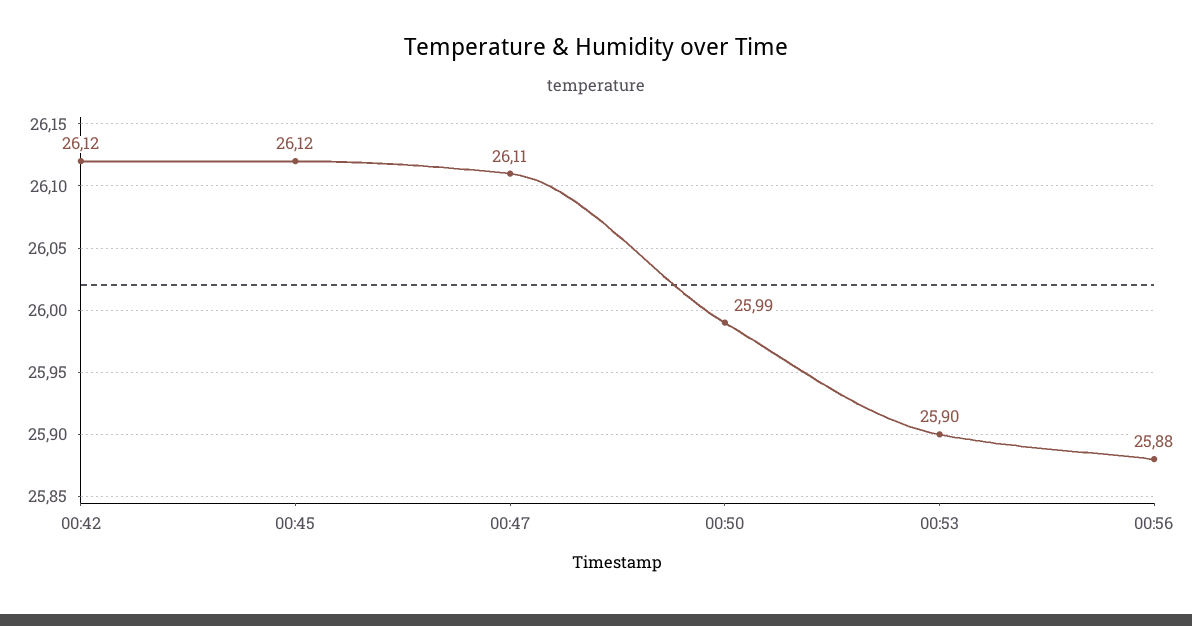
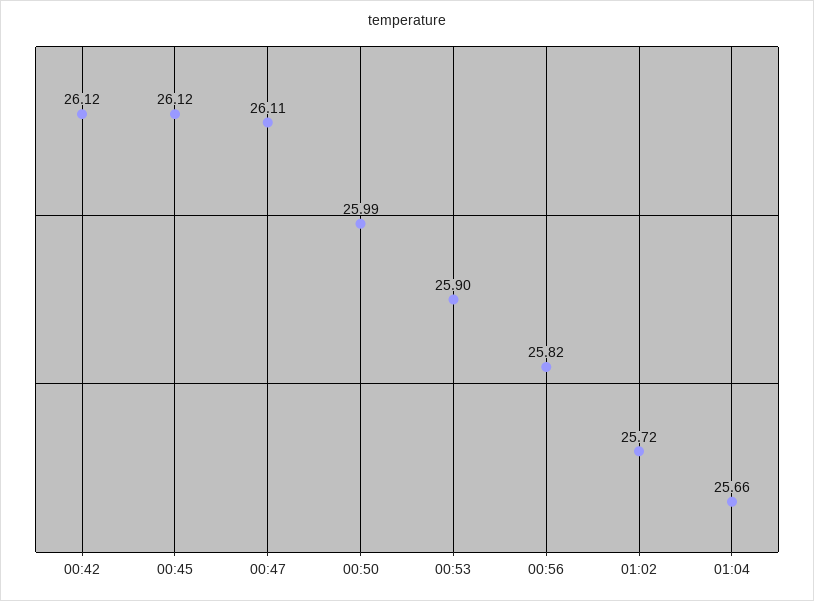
00:56: 25.88 -> 25.82
01:02: none -> 25.72
01:04: none -> 25.66

